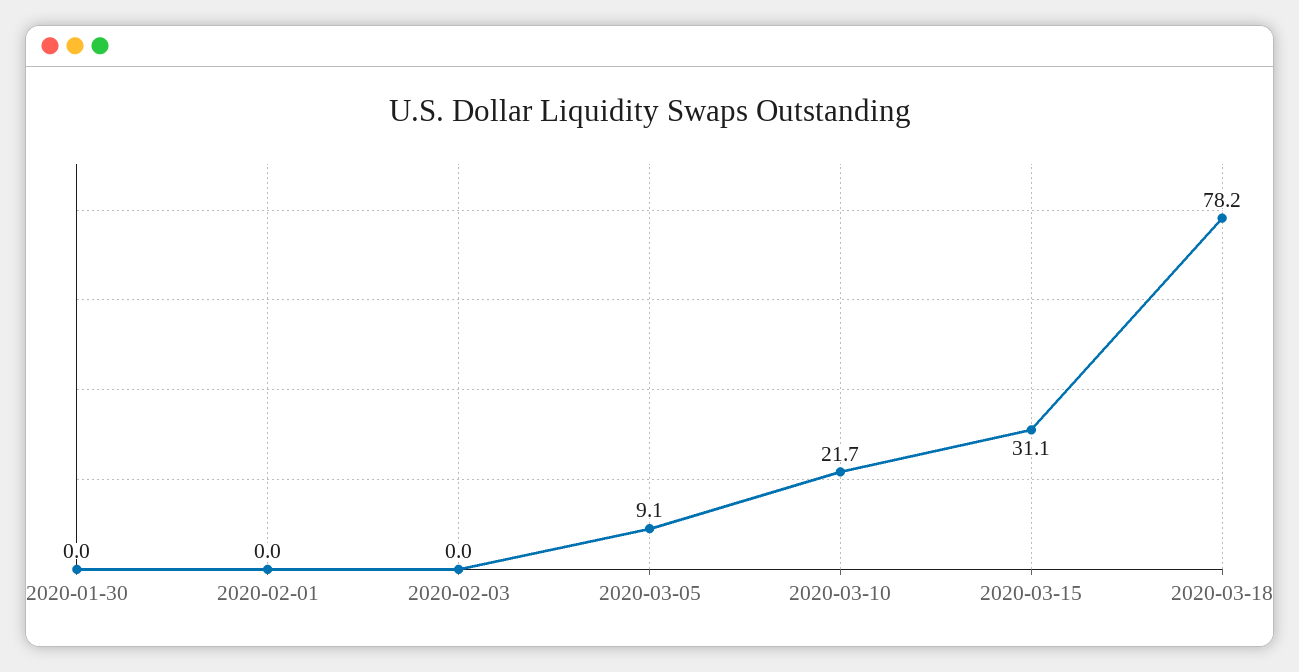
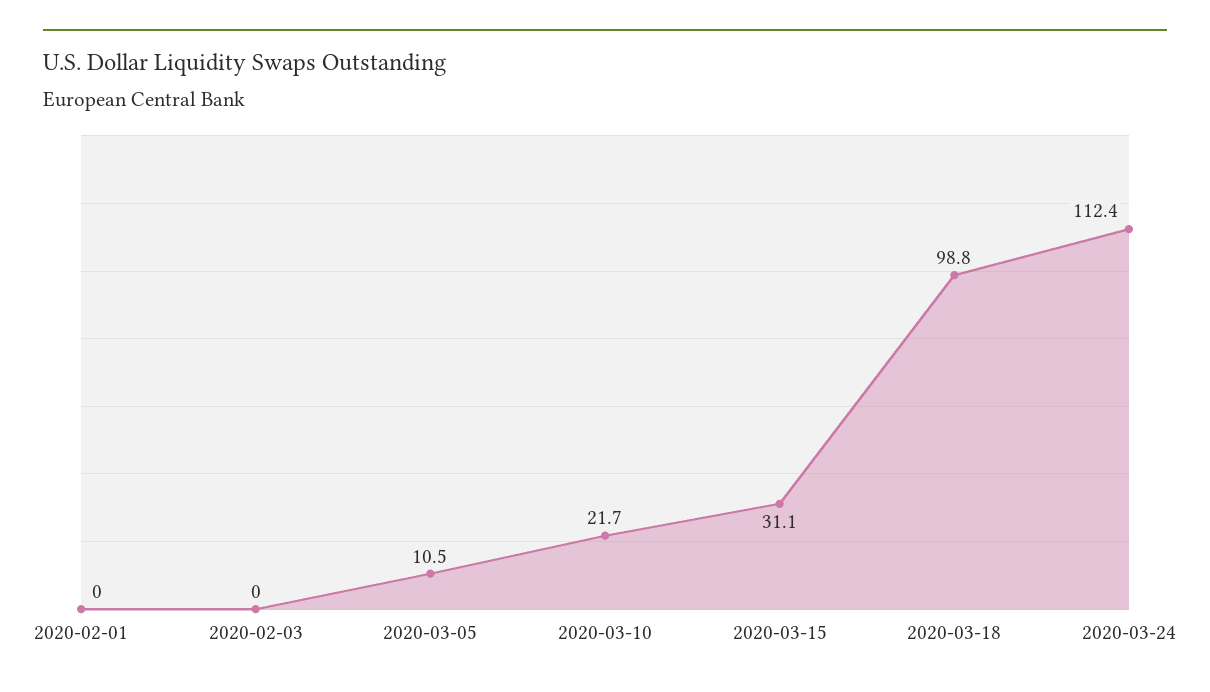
2020-01-30: 0 -> none
2020-03-05: 9.1 -> 10.5
2020-03-18: 78.2 -> 98.8
2020-03-24: none -> 112.4

